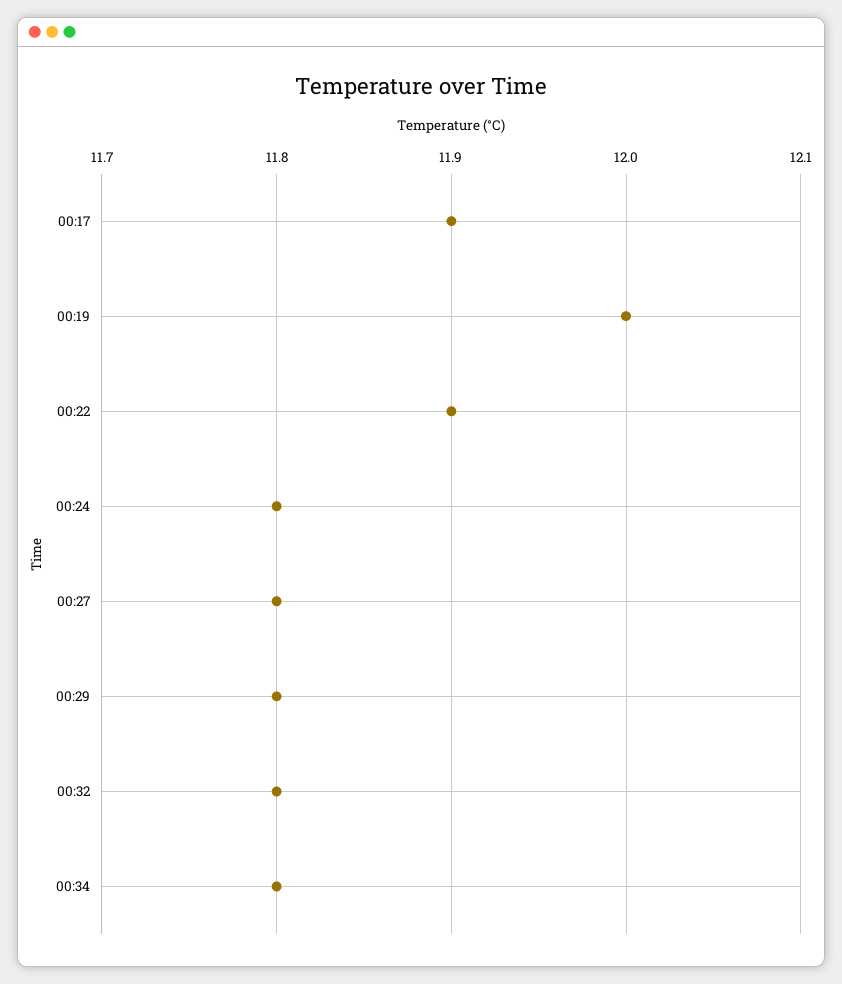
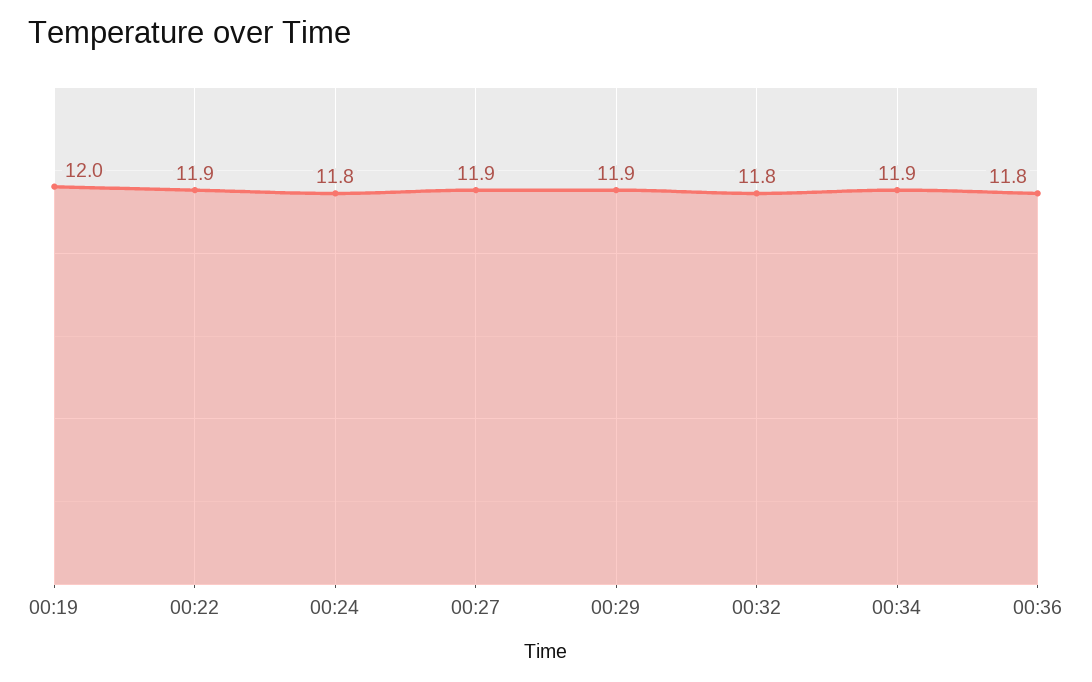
00:17: 11.9 -> none
00:27: 11.8 -> 11.9
00:29: 11.8 -> 11.9
00:34: 11.8 -> 11.9
00:36: none -> 11.8

